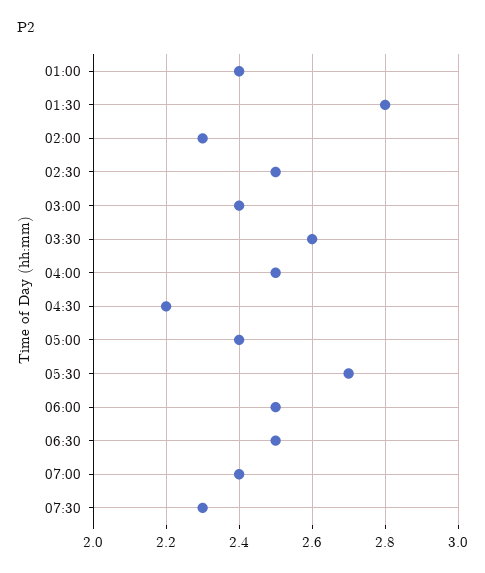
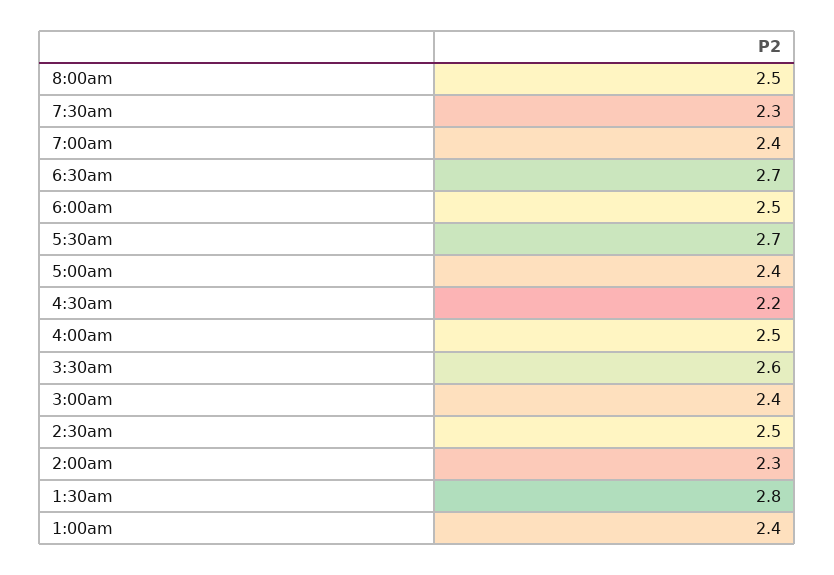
06:30: 2.5 -> 2.7
8:00am: none -> 2.5

